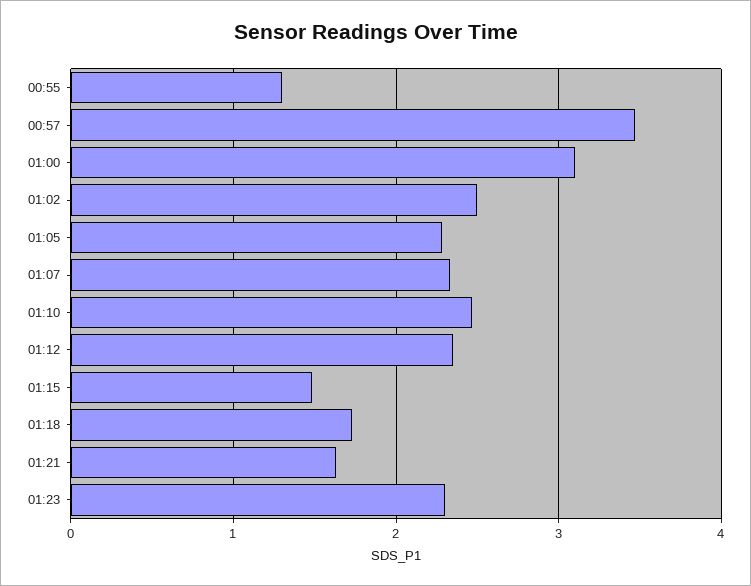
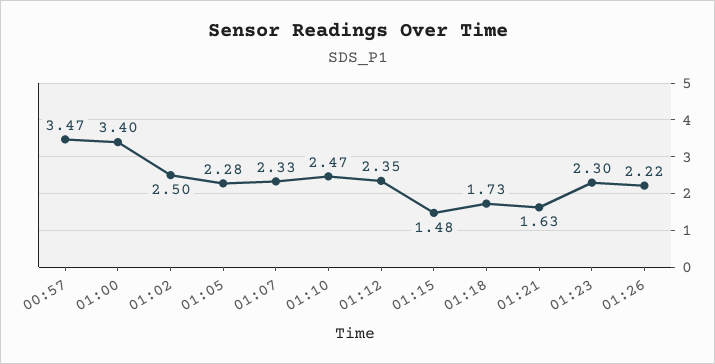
00:55: 1.3 -> none
01:00: 3.1 -> 3.4
01:26: none -> 2.22

